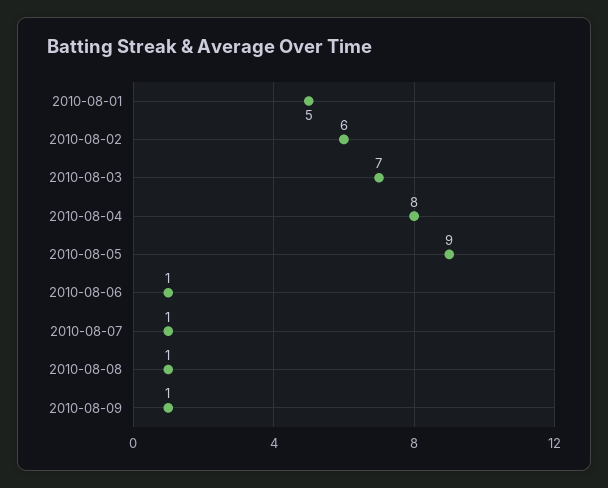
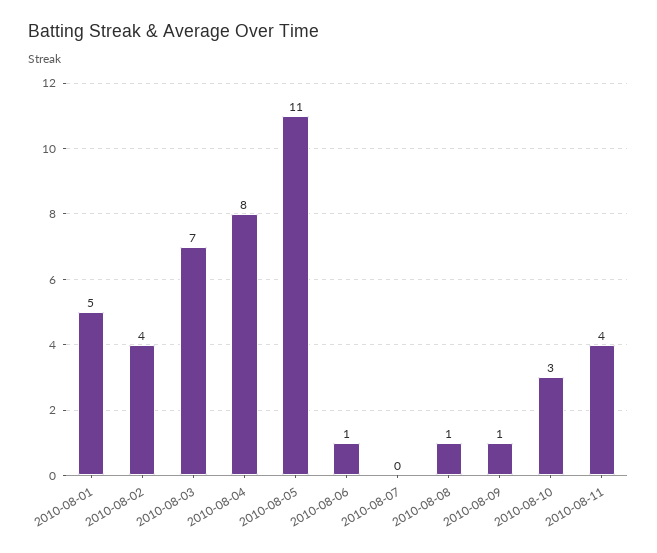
2010-08-02: 6 -> 4
2010-08-05: 9 -> 11
2010-08-07: 1 -> 0
2010-08-10: none -> 3
2010-08-11: none -> 4

